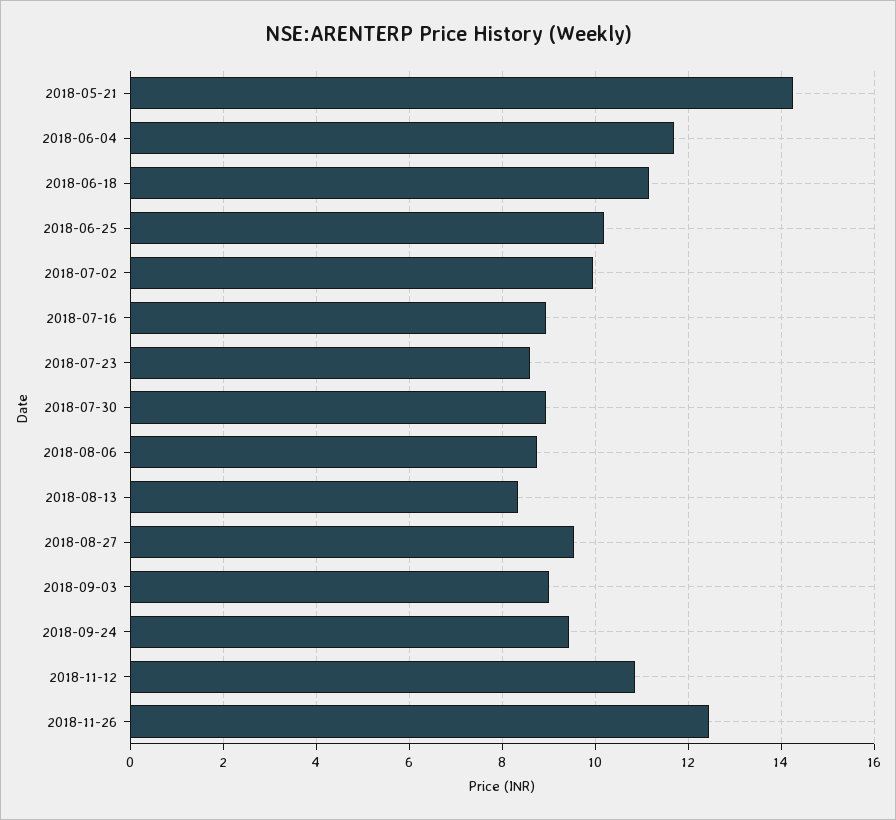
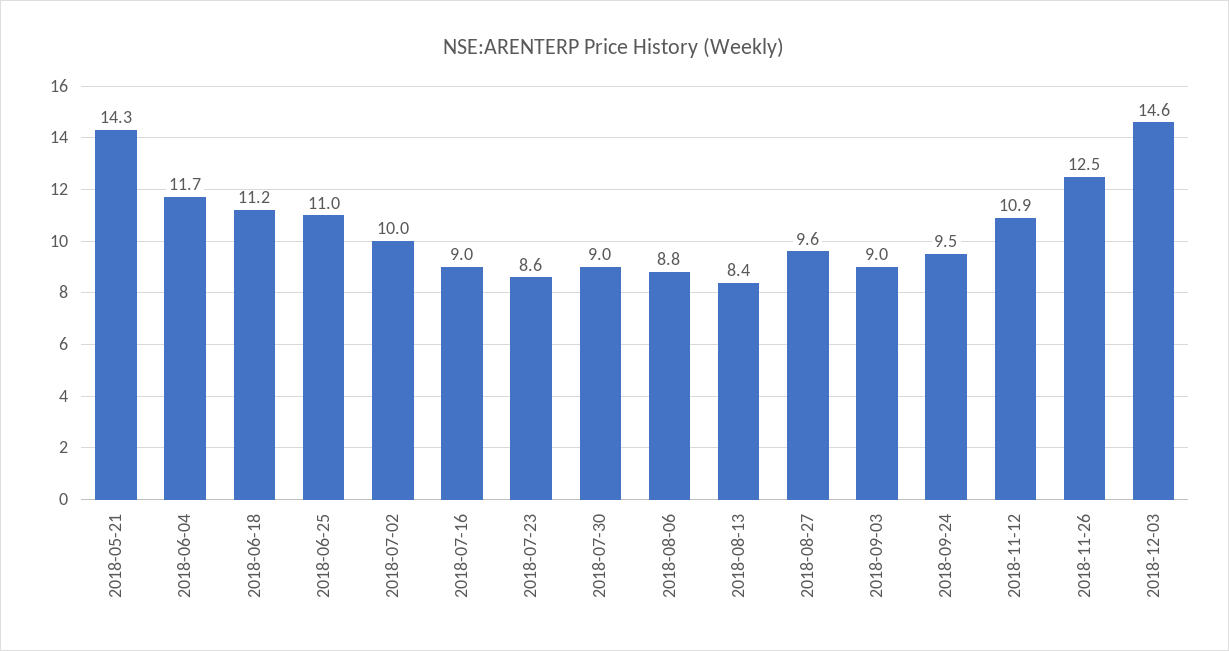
2018-06-25: 10.2 -> 11
2018-12-03: none -> 14.6

